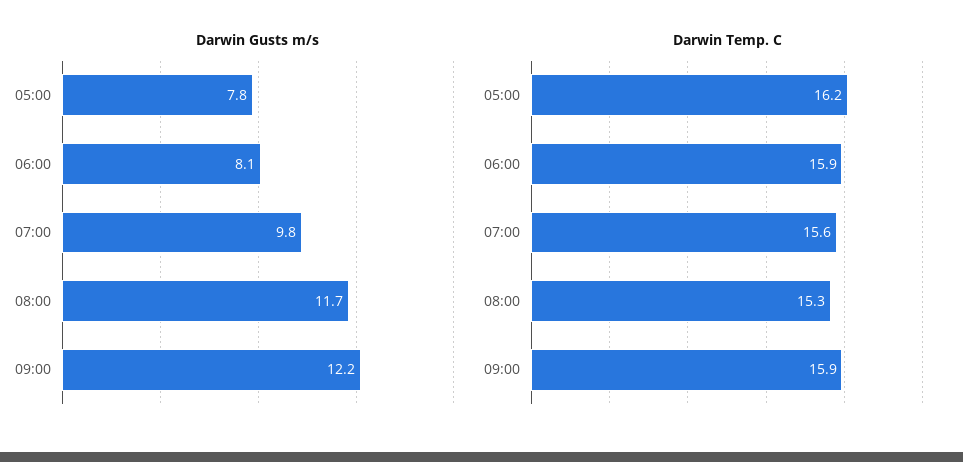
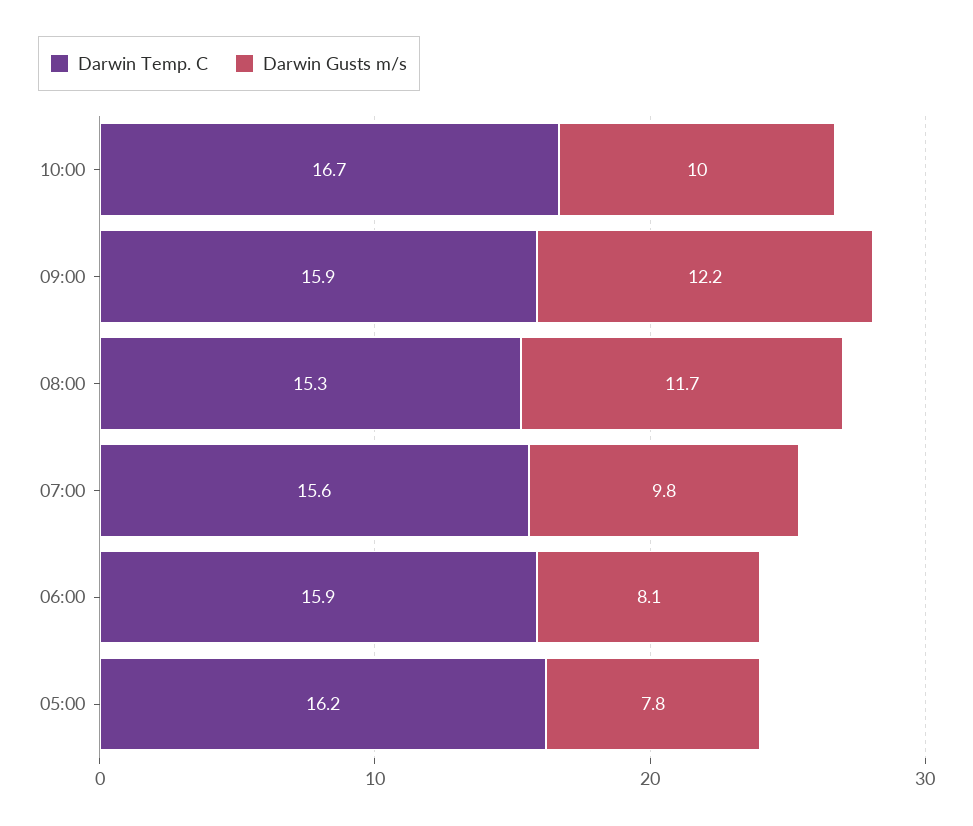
Darwin Temp. C, 10:00: none -> 16.7
Darwin Gusts m/s, 10:00: none -> 10

